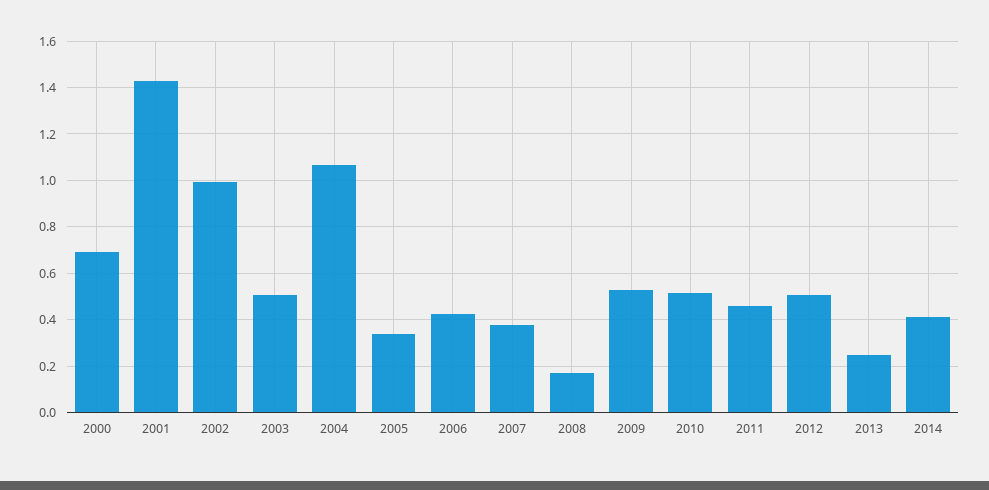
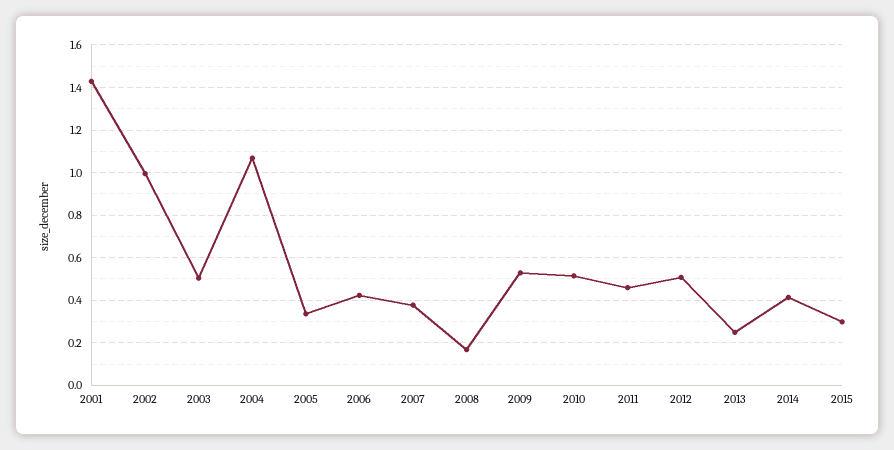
2000: 0.7 -> none
2015: none -> 0.3

